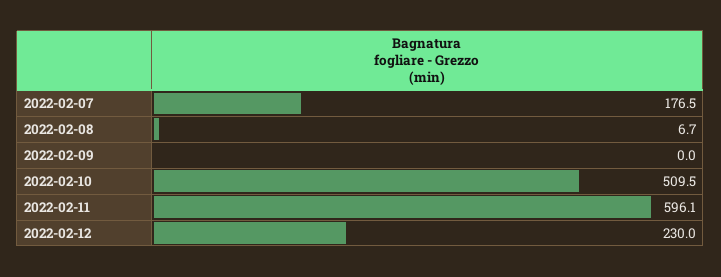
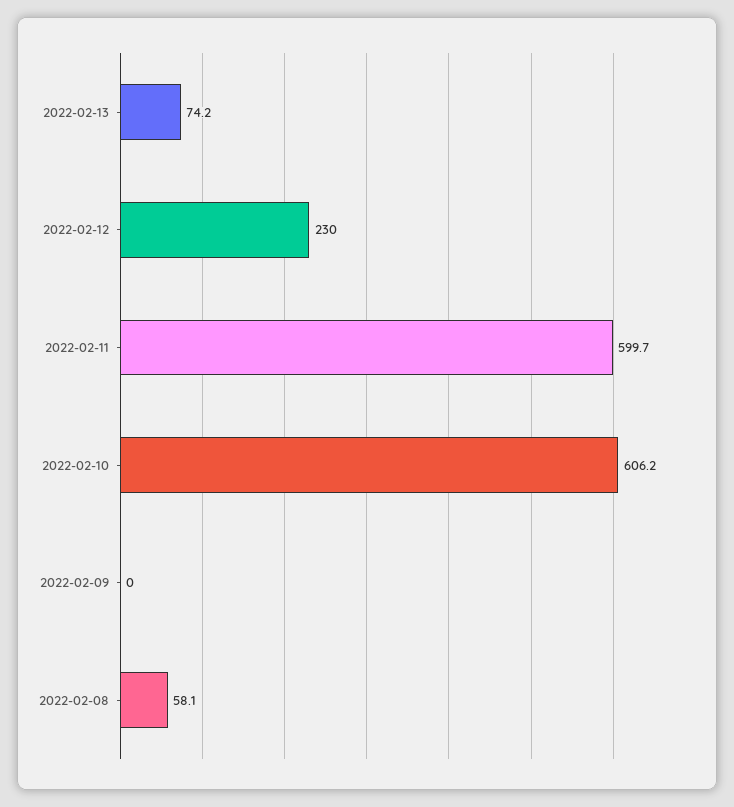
2022-02-07: 176.5 -> none
2022-02-08: 6.7 -> 58.1
2022-02-10: 509.5 -> 606.2
2022-02-11: 596.1 -> 599.7
2022-02-13: none -> 74.2

